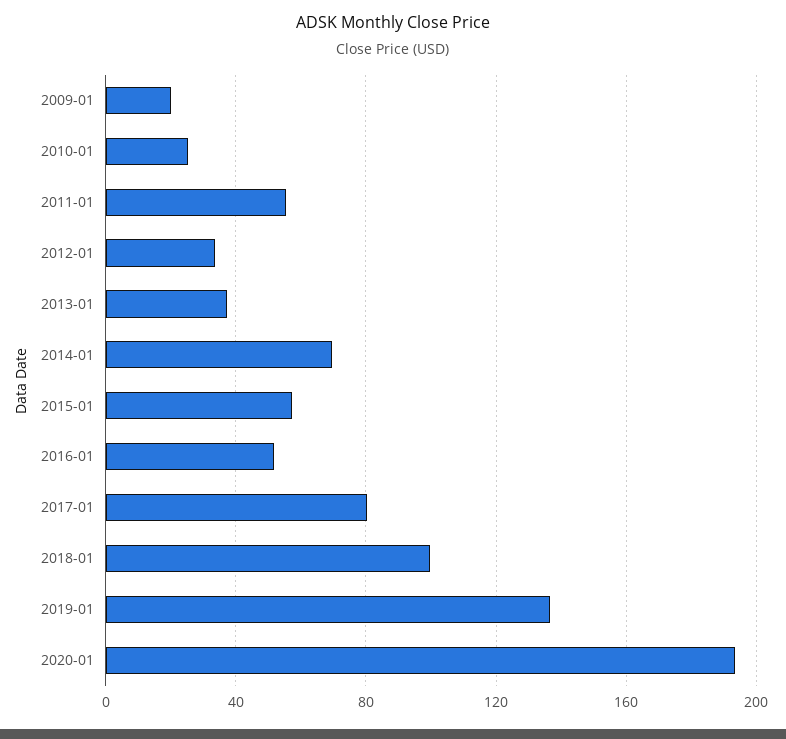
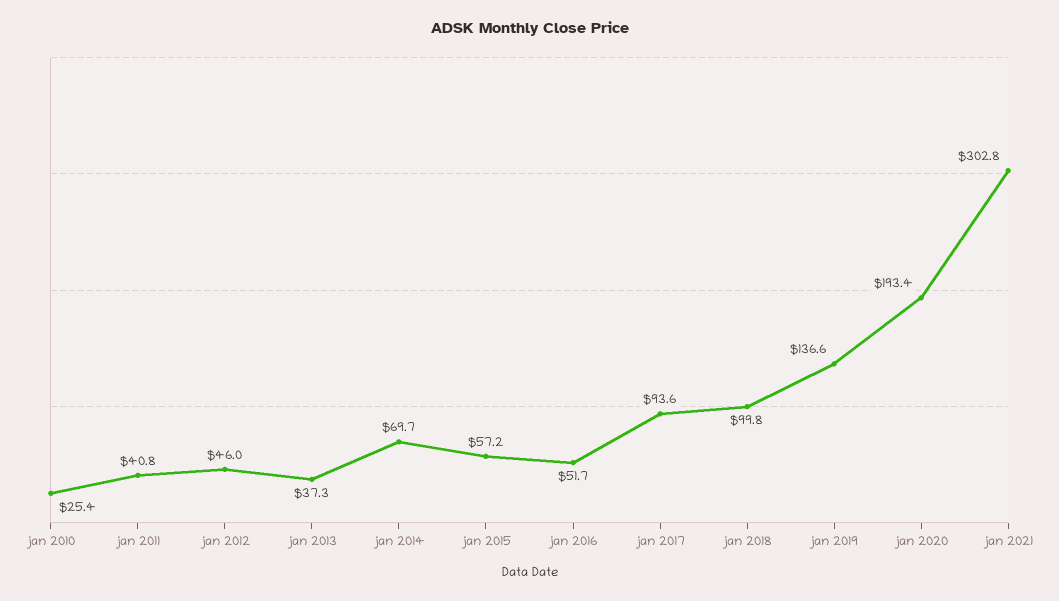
2009-01: 20 -> none
2011-01: 55 -> 40.8
2012-01: 35 -> 46
2017-01: 80 -> 93.6
jan 2021: none -> 302.8

